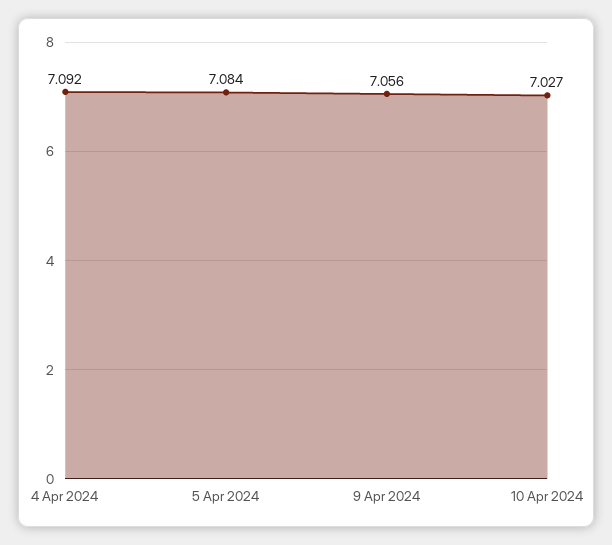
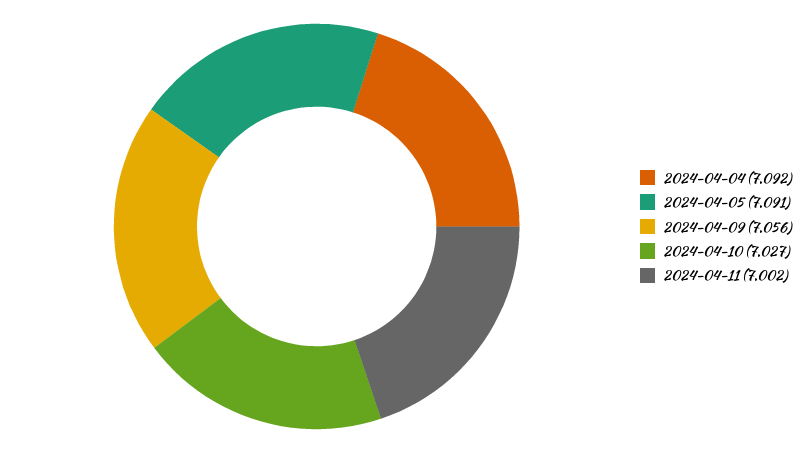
5 Apr 2024: 7.084 -> 7.091
2024-04-11: none -> 7.002

